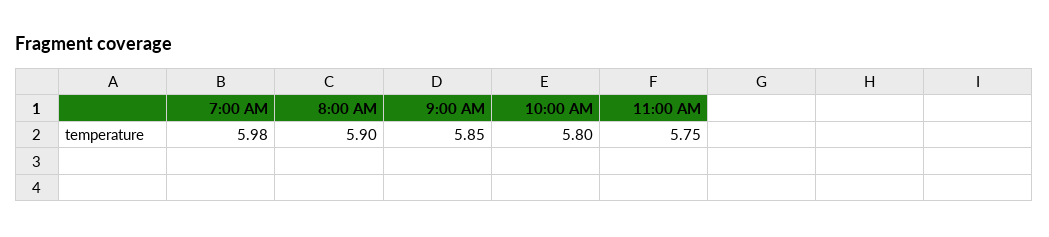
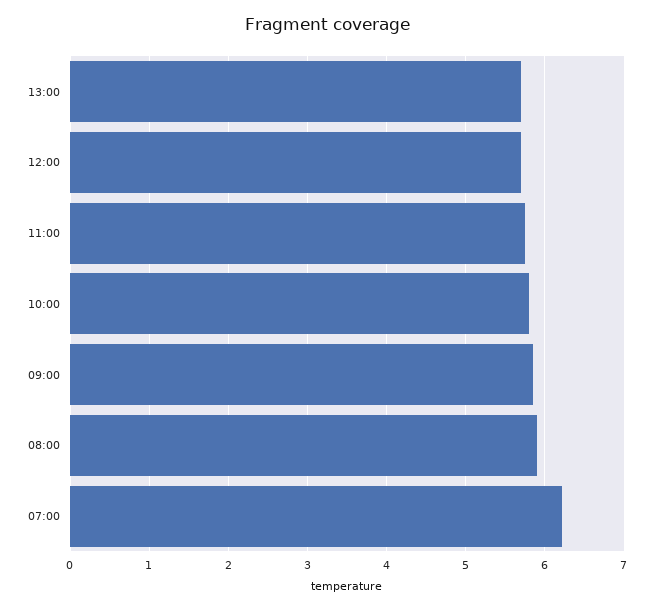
7:00 AM: 5.98 -> 6.2
13:00: none -> 5.7
12:00: none -> 5.7

